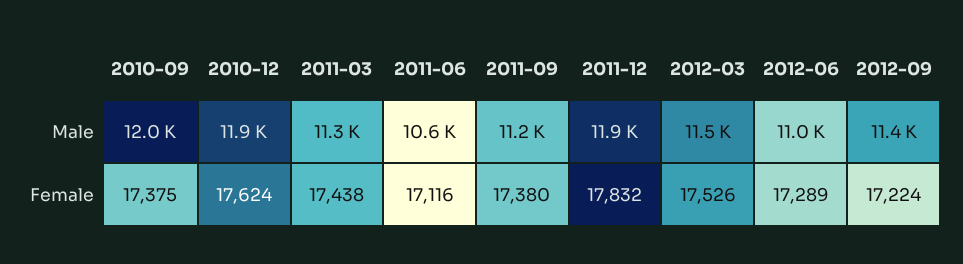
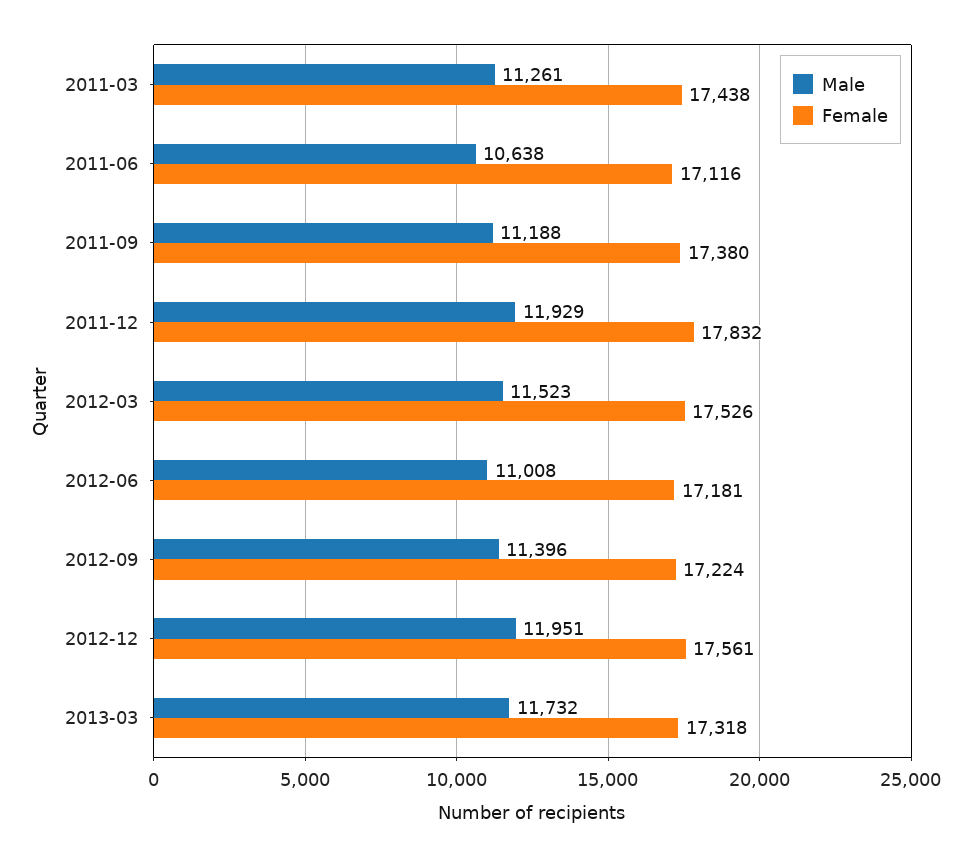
Male, 2010-09: 12000 -> none
Male, 2010-12: 11900 -> none
Female, 2010-09: 17375 -> none
Female, 2010-12: 17624 -> none
Female, 2012-06: 17289 -> 17181
Male, 2012-12: none -> 11951
Female, 2012-12: none -> 17561
Male, 2013-03: none -> 11732
Female, 2013-03: none -> 17318

